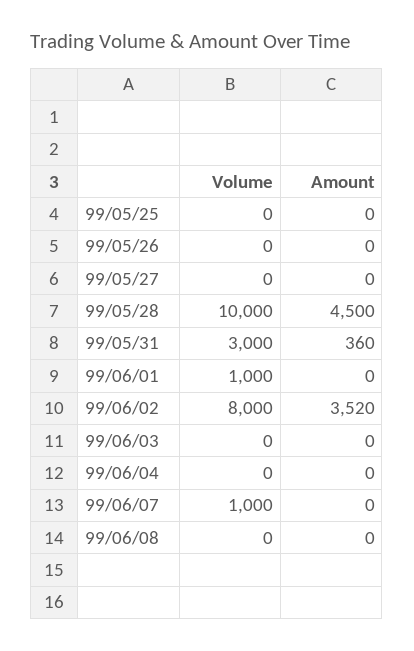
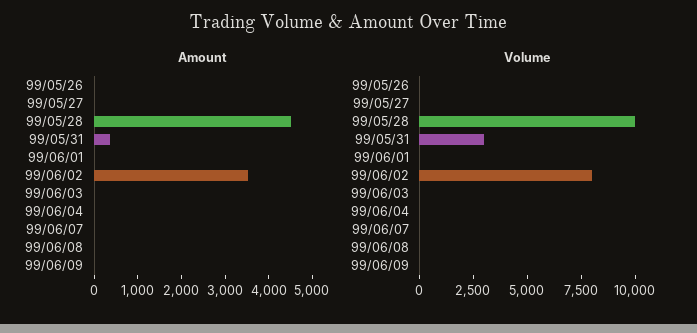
Volume, 99/05/25: 0 -> none
Amount, 99/05/25: 0 -> none
Volume, 99/06/01: 1000 -> 0
Volume, 99/06/07: 1000 -> 0
Amount, 99/06/09: none -> 0
Volume, 99/06/09: none -> 0

